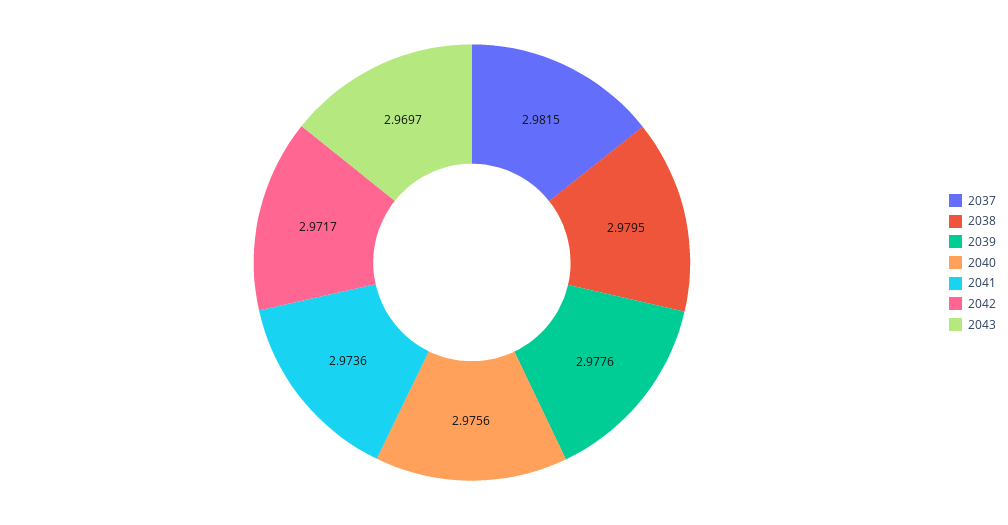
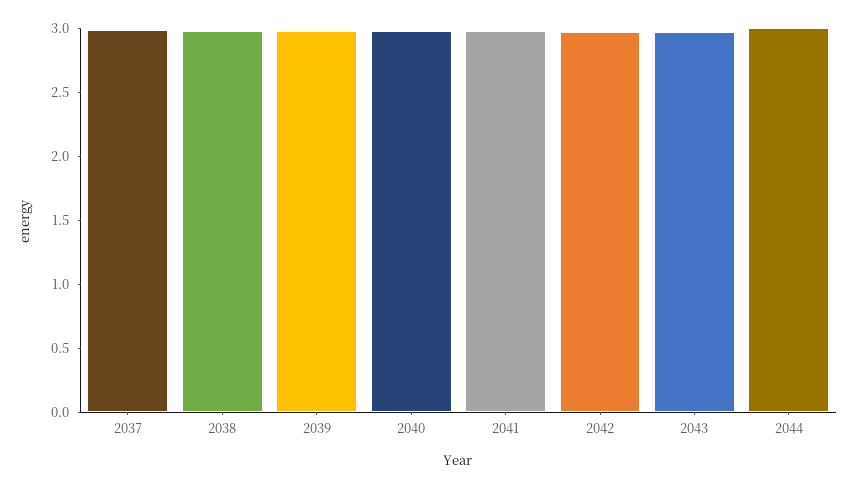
2044: none -> 3

